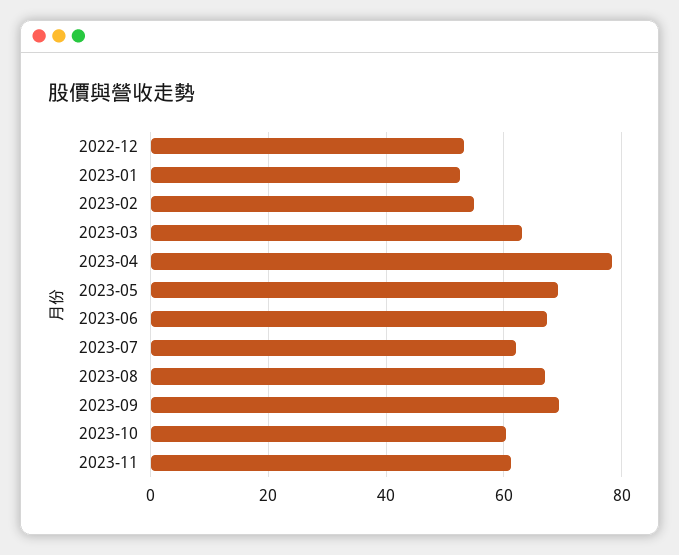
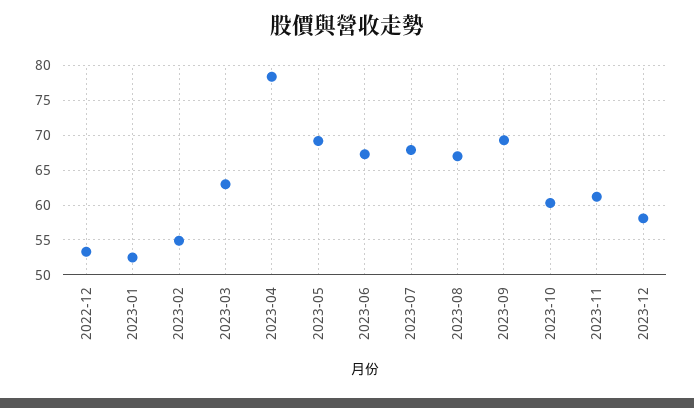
2023-07: 62 -> 68
2023-12: none -> 58

